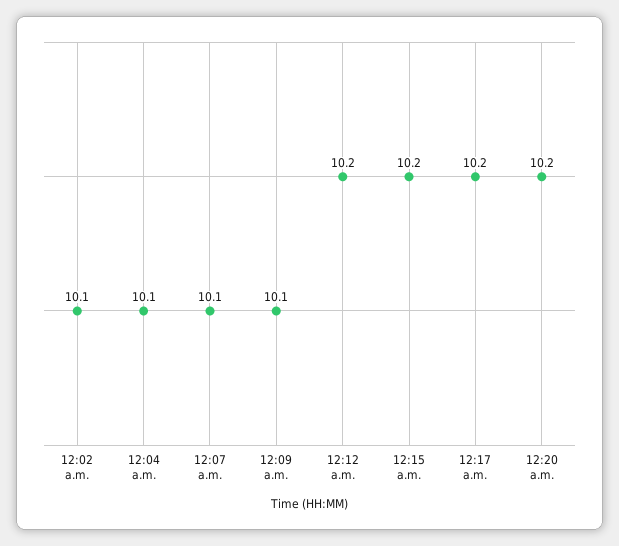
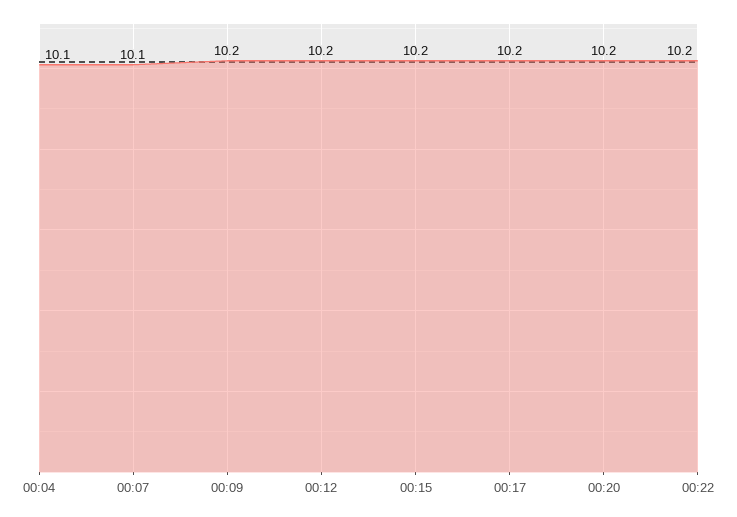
12:02 a.m.: 10.1 -> none
12:09 a.m.: 10.1 -> 10.2
00:22: none -> 10.2

